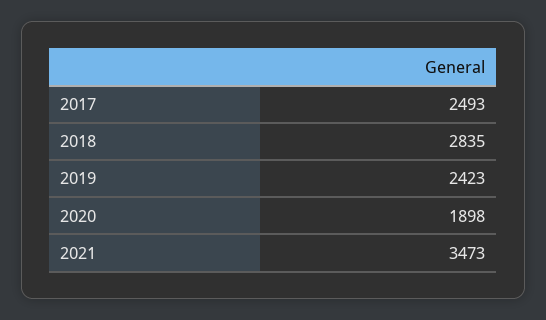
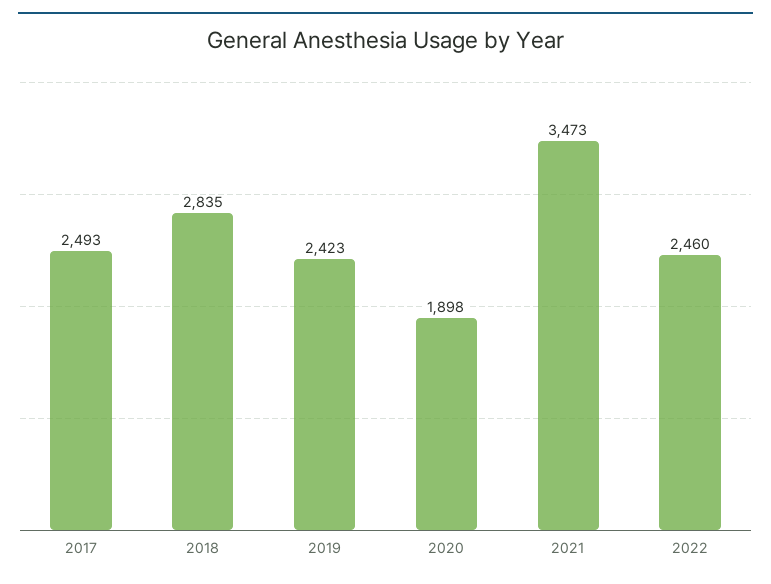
2022: none -> 2460

